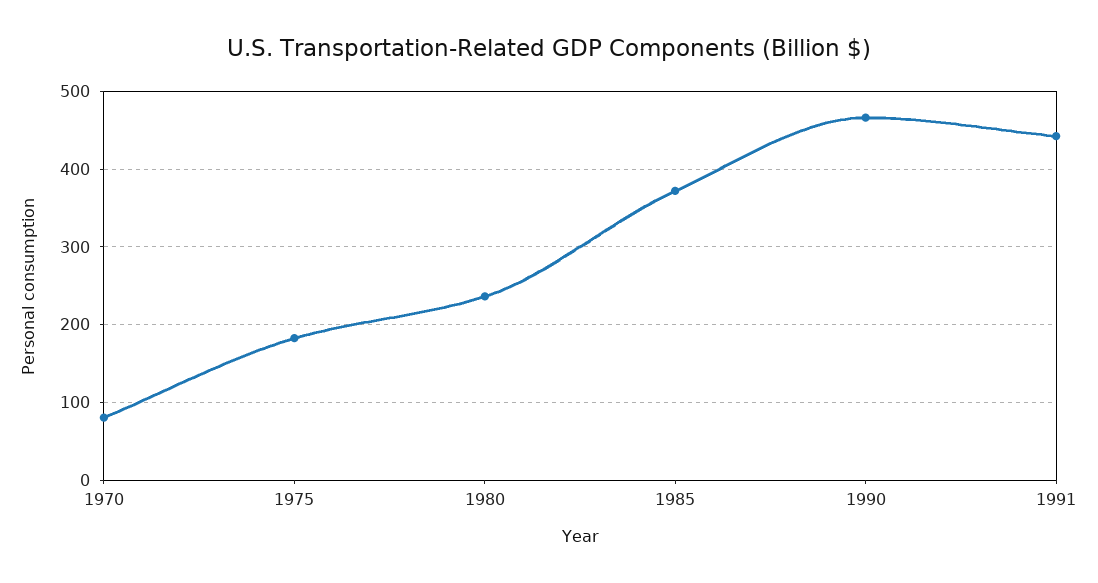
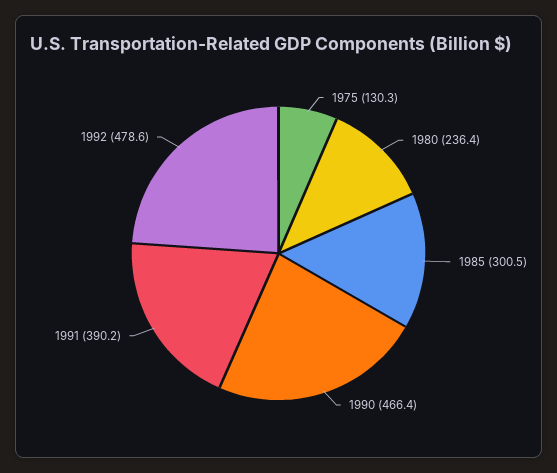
1970: 80 -> none
1975: 180 -> 130.3
1985: 370 -> 300.5
1991: 440 -> 390.2
1992: none -> 478.6

